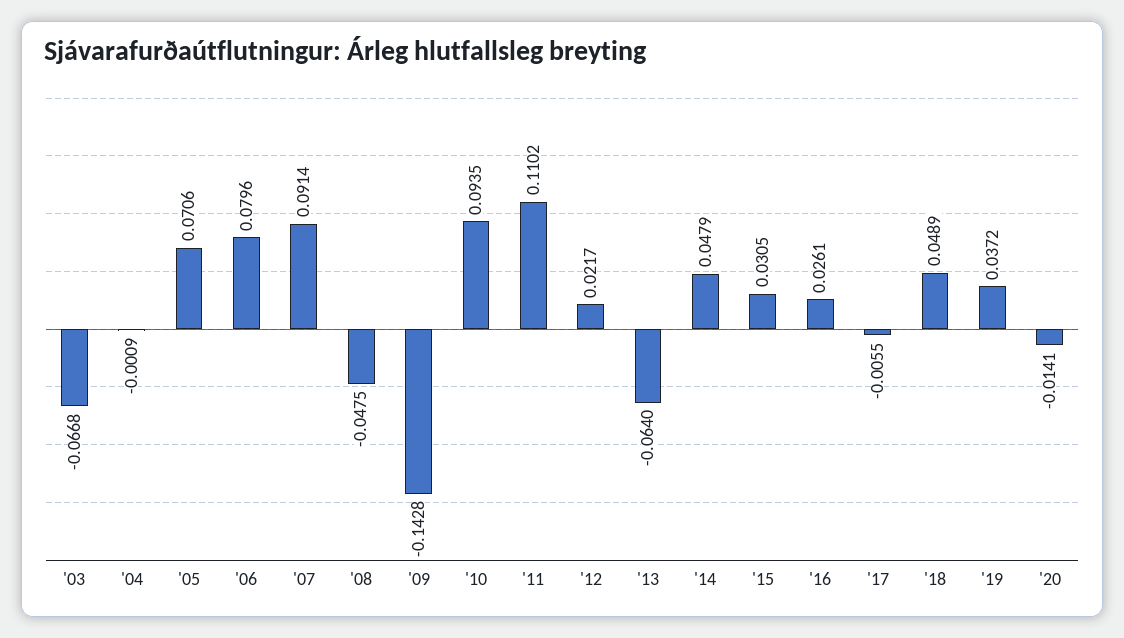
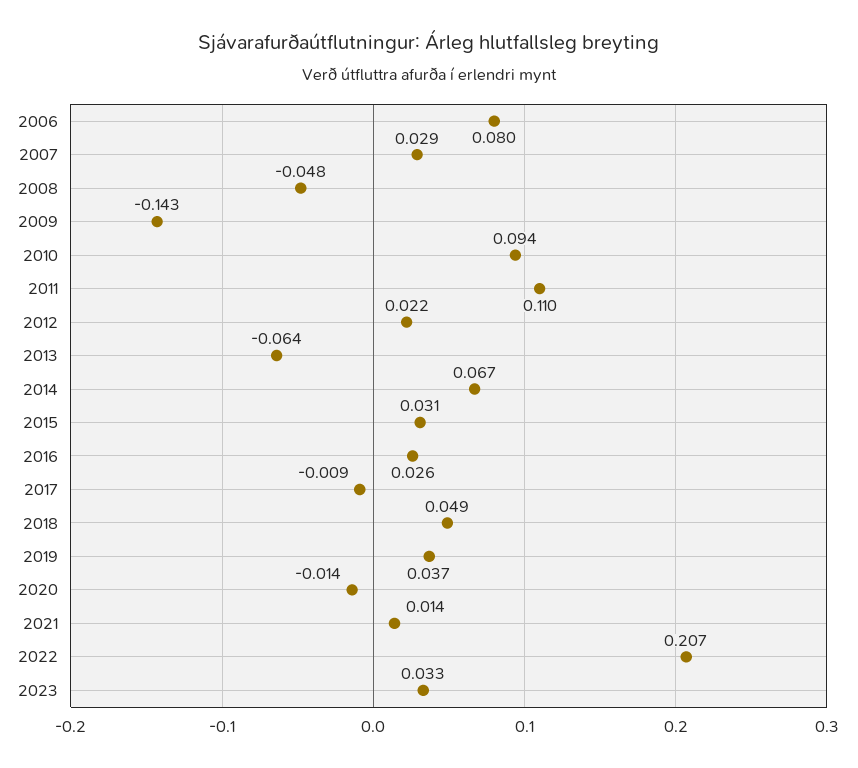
'03: -0.0668 -> none
'04: -0.0009 -> none
'05: 0.0706 -> none
'07: 0.0914 -> 0.029
'14: 0.0479 -> 0.067
'17: -0.0055 -> -0.009
2021: none -> 0.014
2022: none -> 0.207
2023: none -> 0.033

